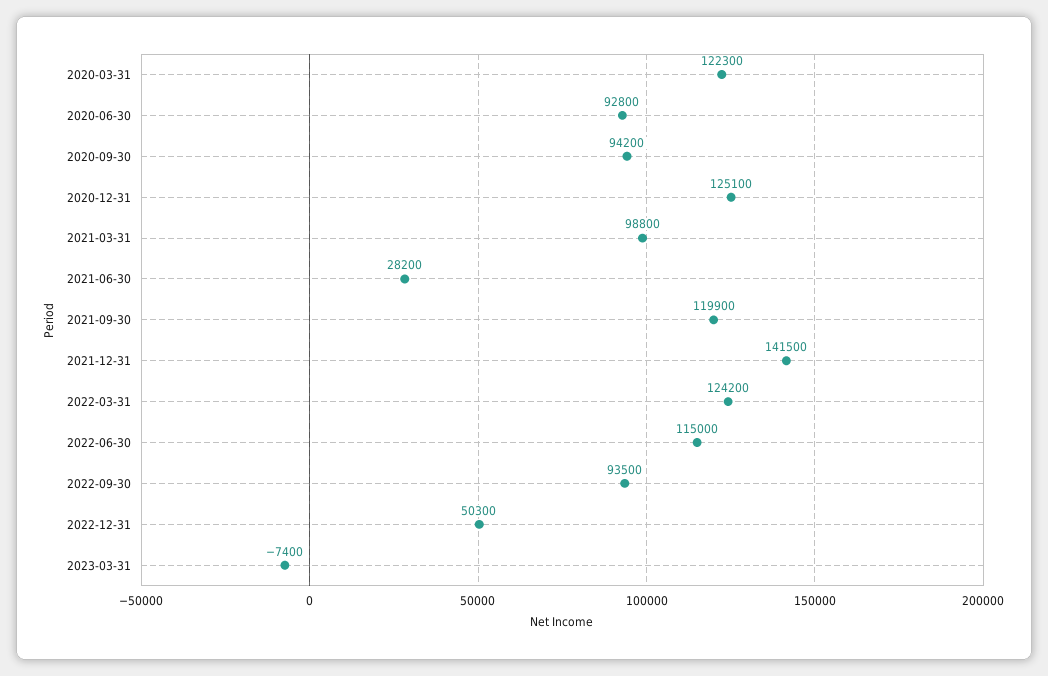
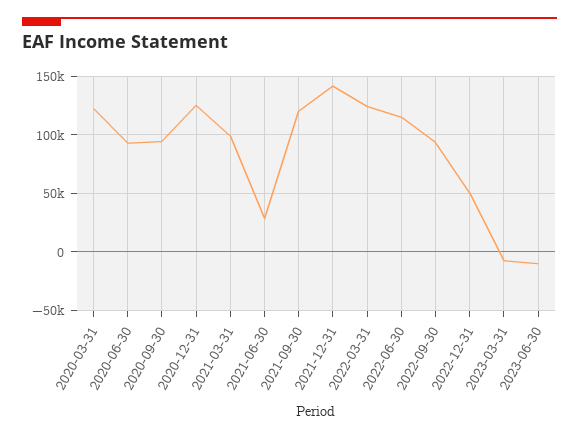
2023-06-30: none -> -10000

